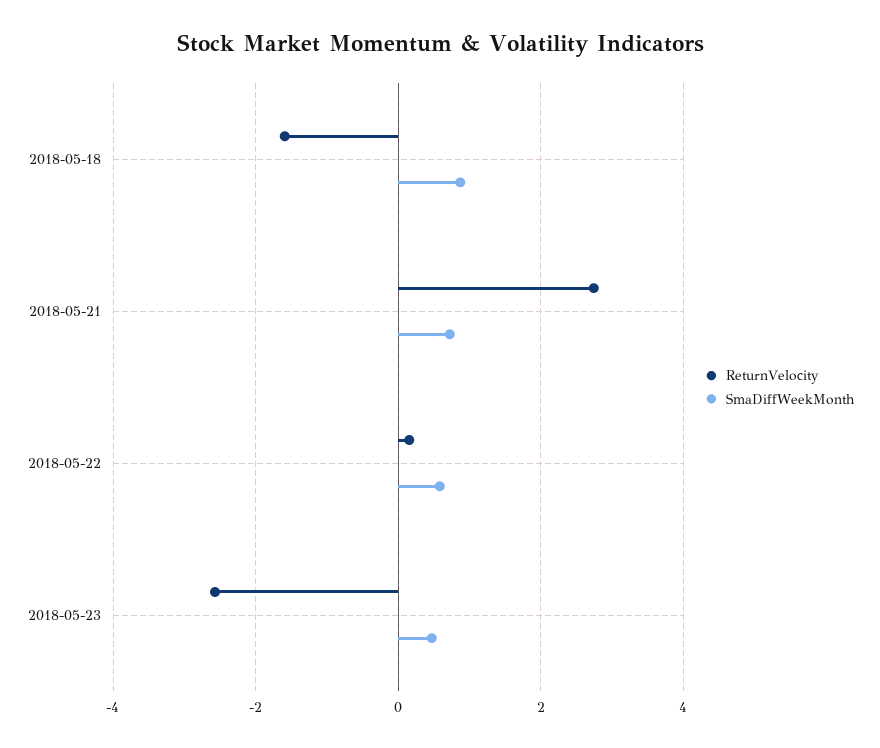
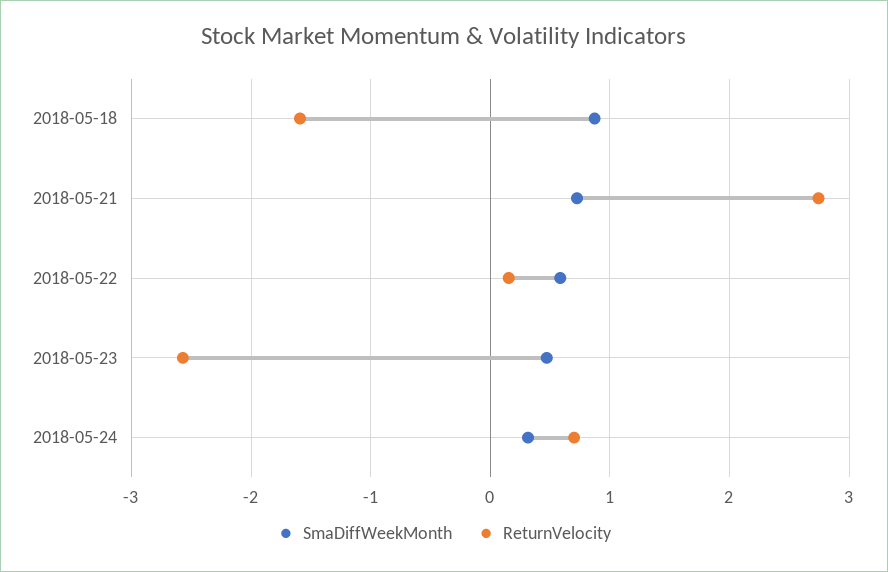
SmaDiffWeekMonth, 2018-05-24: none -> 0.3
ReturnVelocity, 2018-05-24: none -> 0.7

